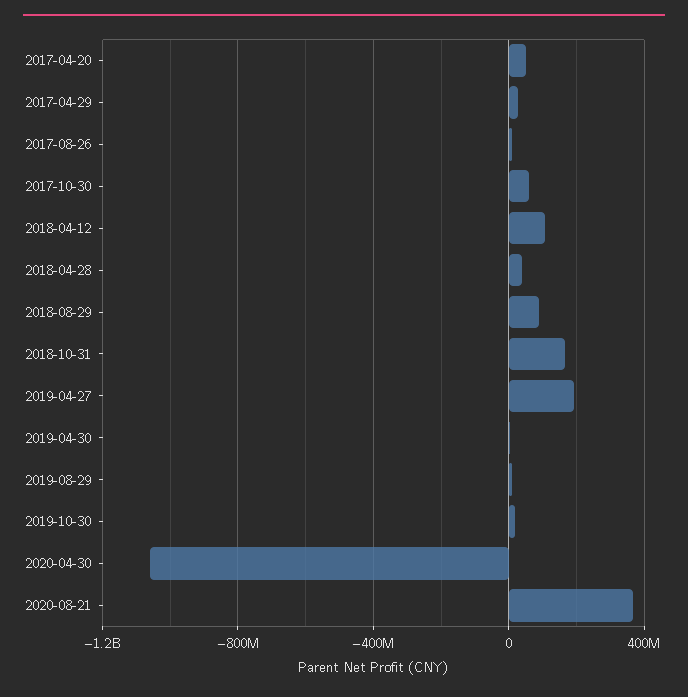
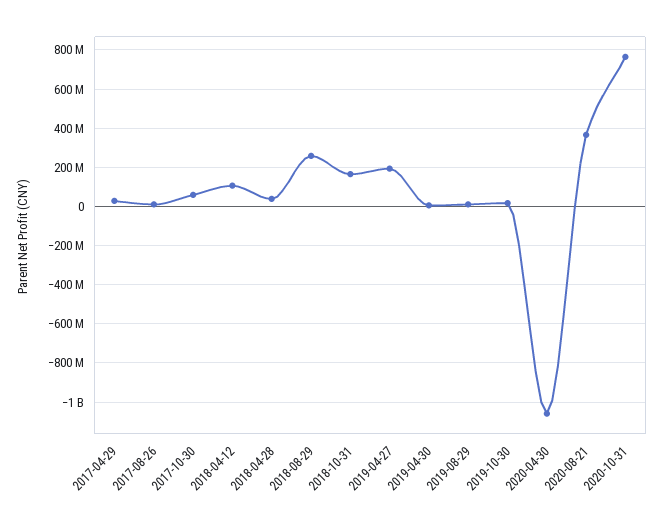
2017-04-20: 50000000 -> none
2018-08-29: 100000000 -> 250000000
2020-10-31: none -> 750000000

